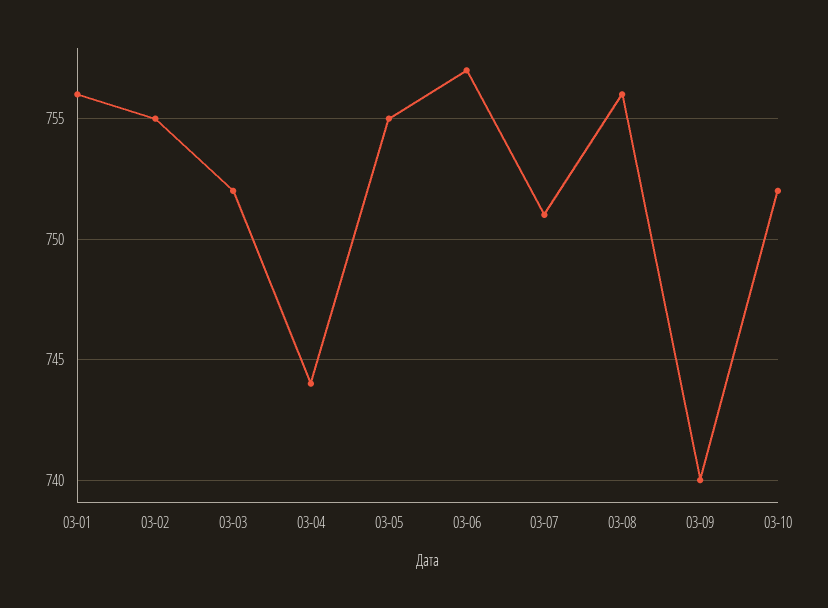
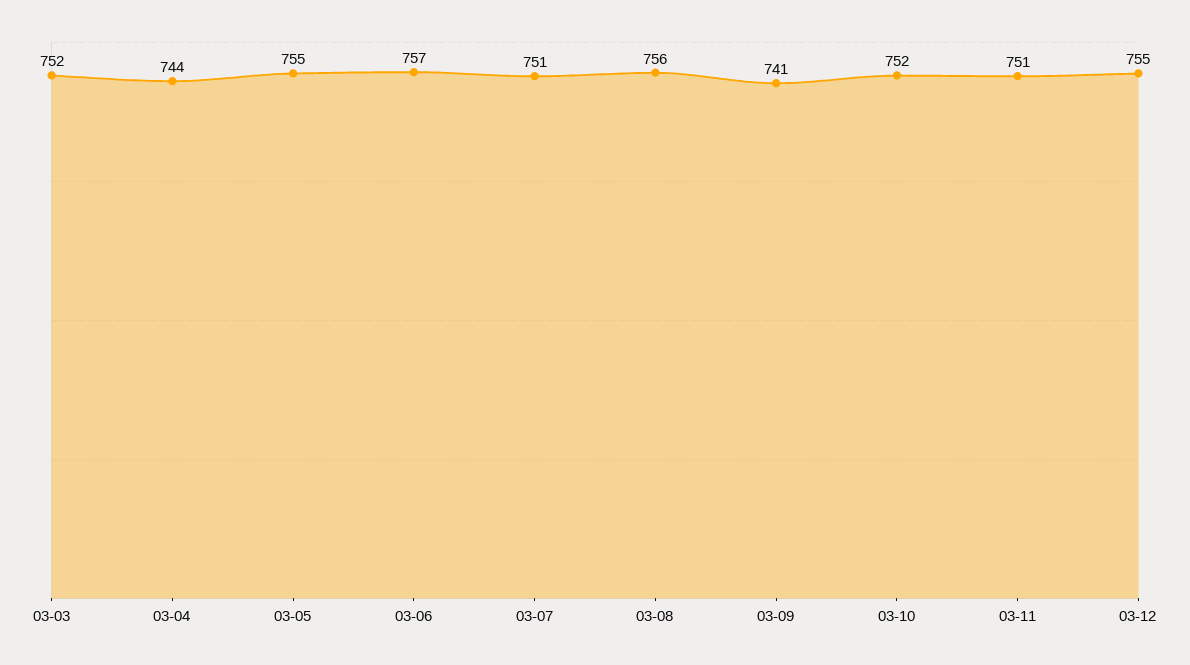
03-01: 756 -> none
03-02: 755 -> none
03-09: 740 -> 741
03-11: none -> 751
03-12: none -> 755

